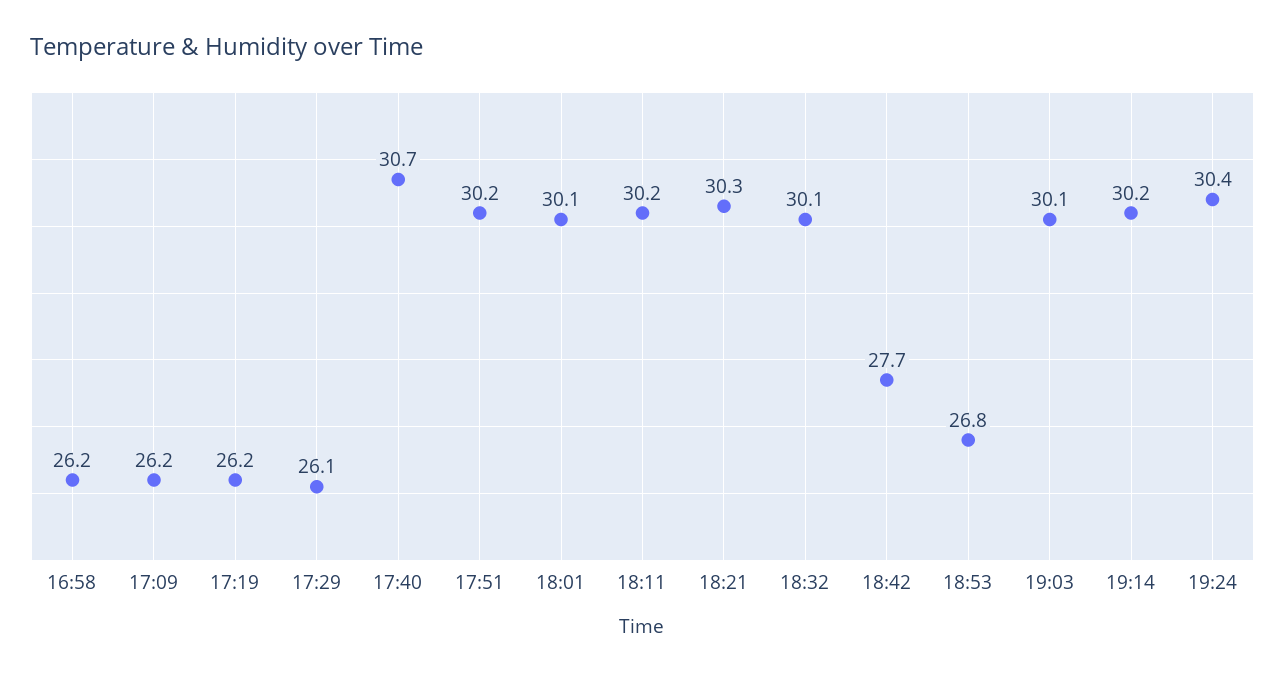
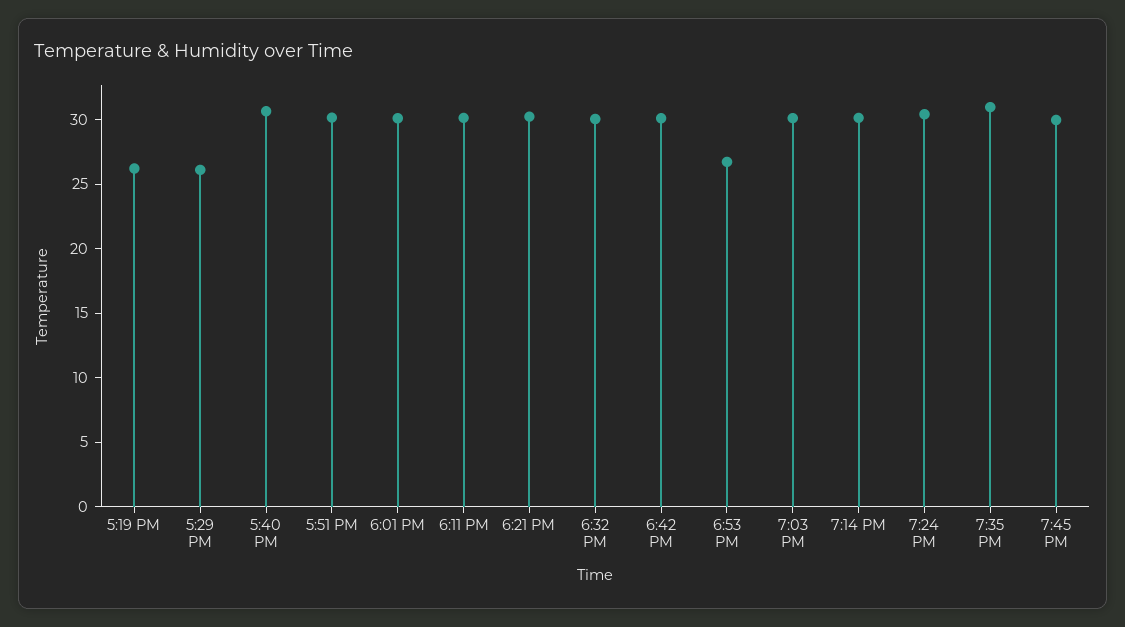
16:58: 26.2 -> none
17:09: 26.2 -> none
18:42: 27.7 -> 30
7:35 PM: none -> 31
7:45 PM: none -> 30

